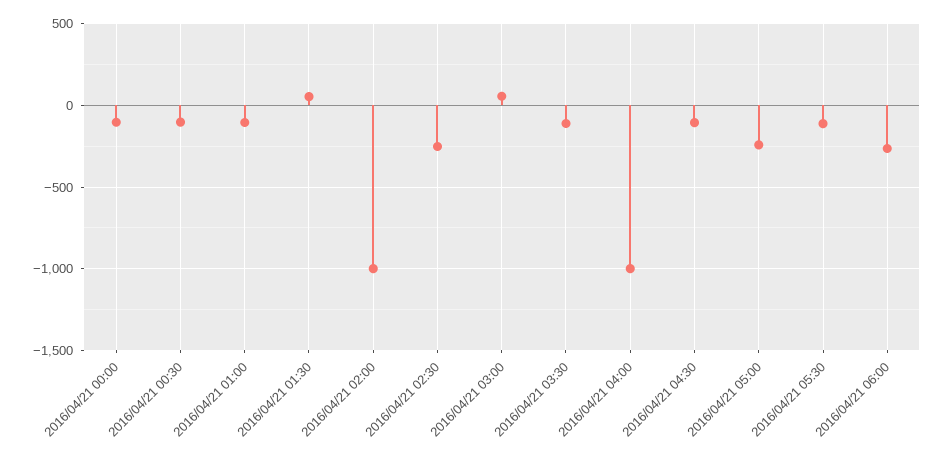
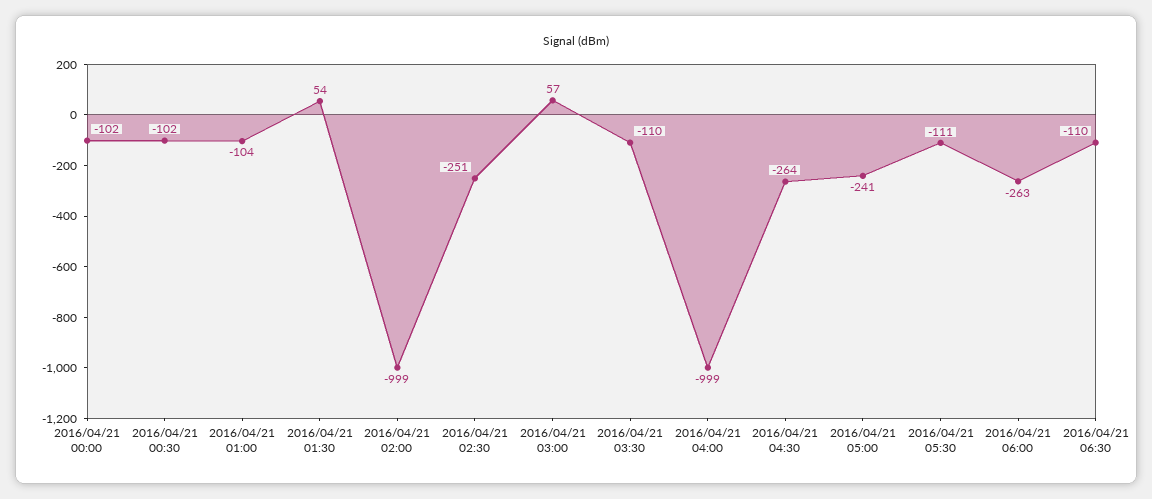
2016/04/21 04:30: -100 -> -264
2016/04/21 06:30: none -> -110

